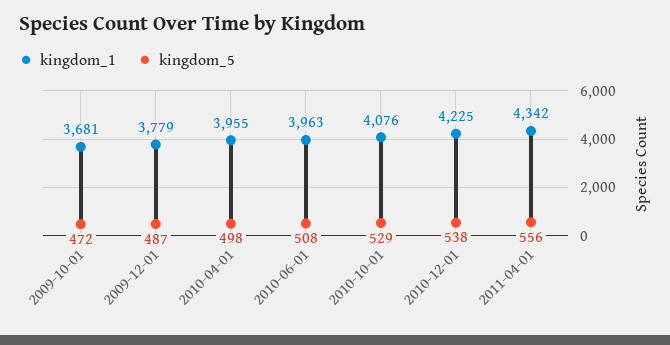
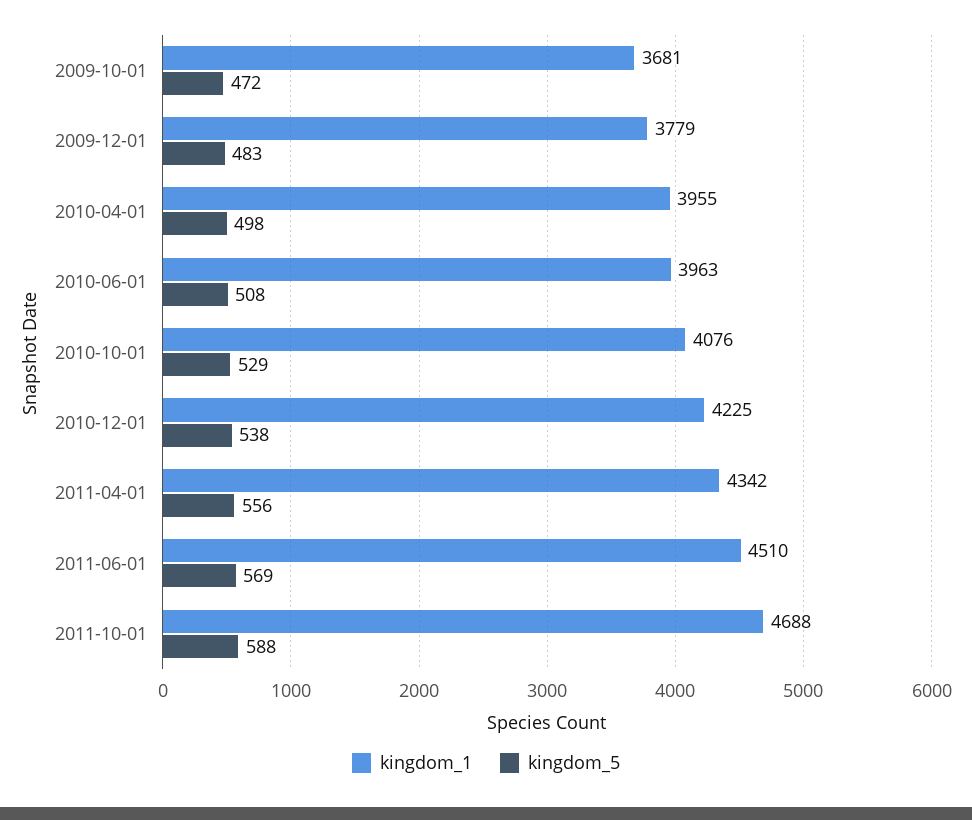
kingdom_5, 2009-12-01: 487 -> 483
kingdom_1, 2011-06-01: none -> 4510
kingdom_5, 2011-06-01: none -> 569
kingdom_1, 2011-10-01: none -> 4688
kingdom_5, 2011-10-01: none -> 588

